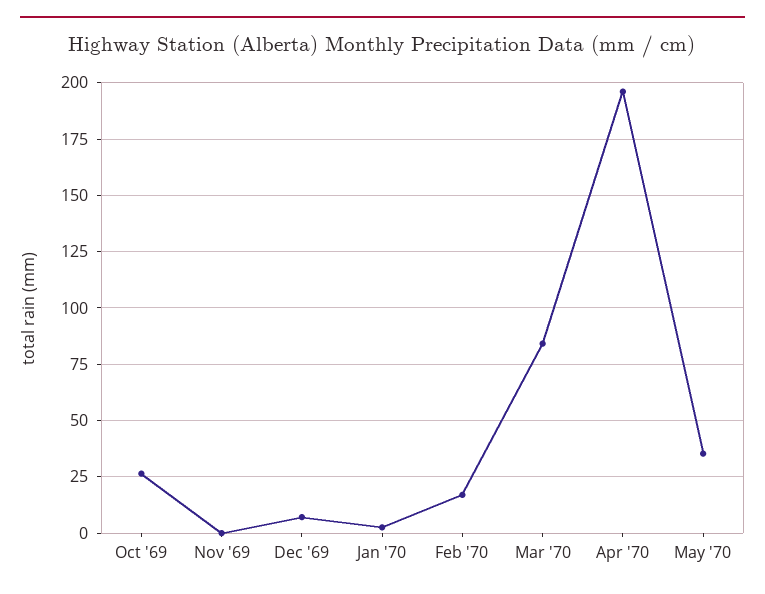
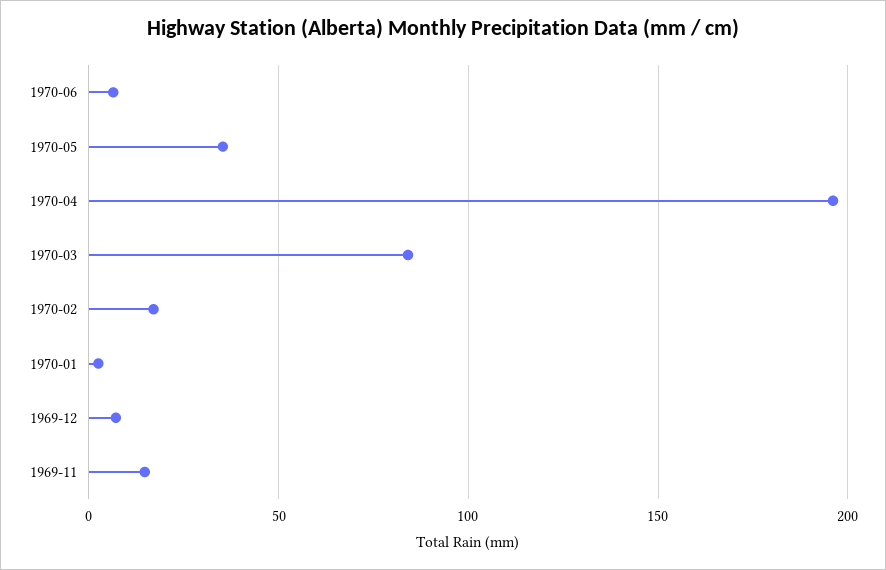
Oct '69: 25 -> none
Nov '69: 0 -> 15
1970-06: none -> 5

